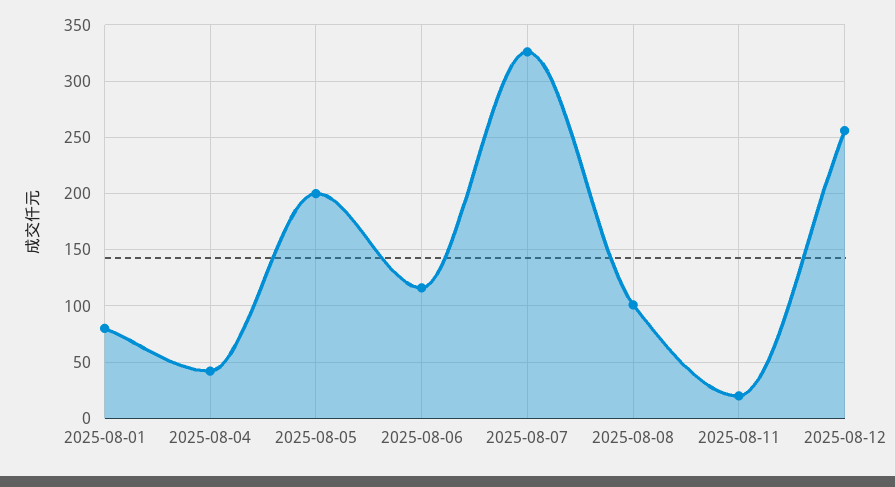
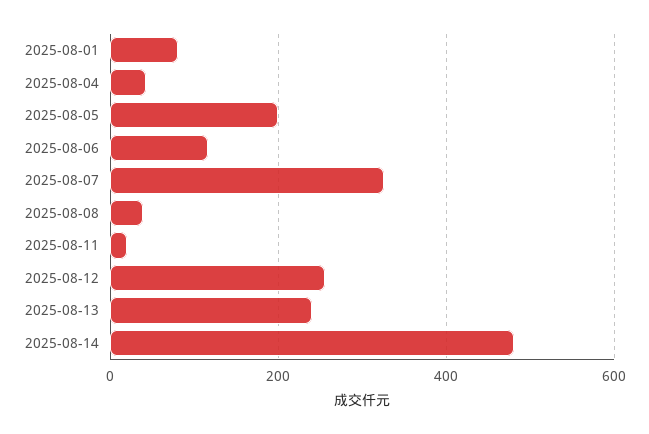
2025-08-08: 100 -> 40
2025-08-13: none -> 240
2025-08-14: none -> 480

